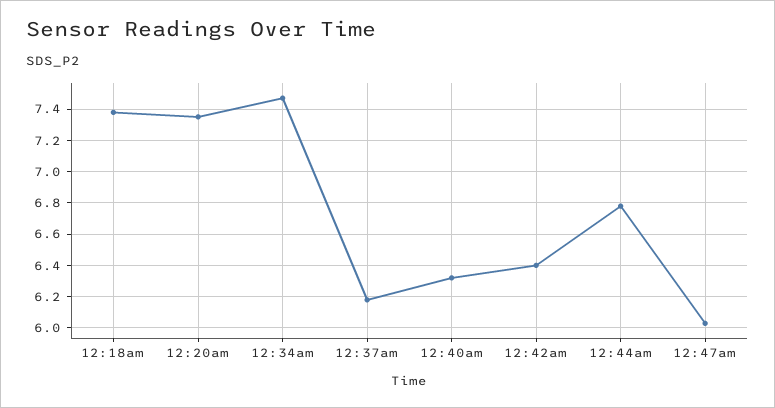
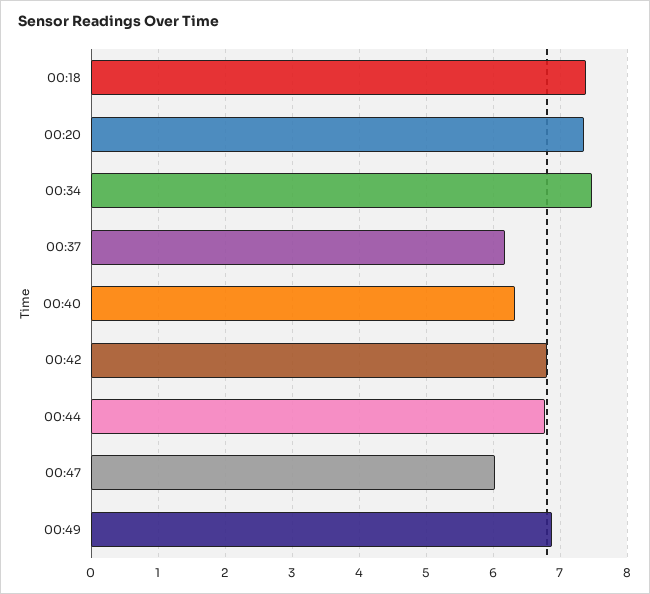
12:42am: 6.4 -> 6.8
00:49: none -> 6.9

